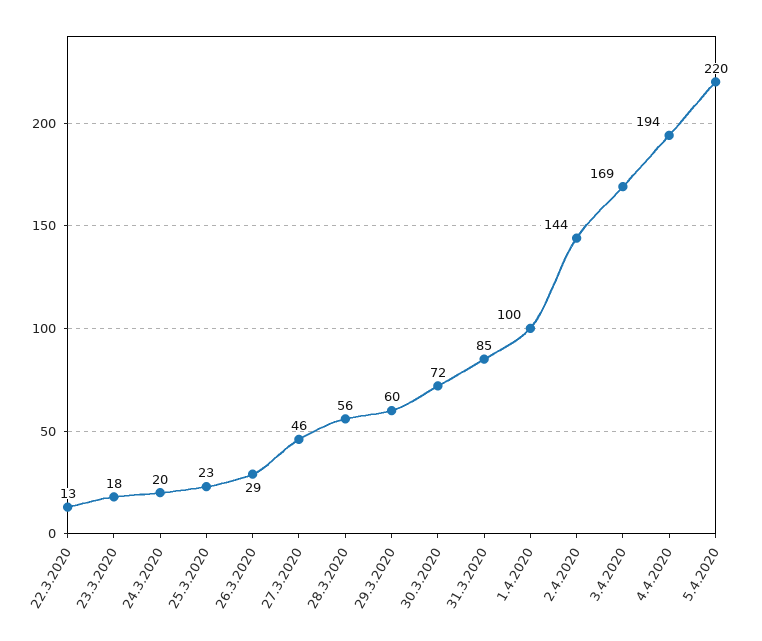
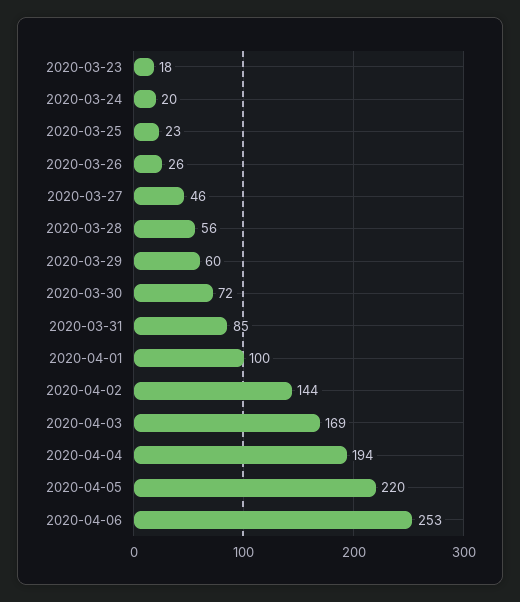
22.3.2020: 13 -> none
26.3.2020: 29 -> 26
2020-04-06: none -> 253

